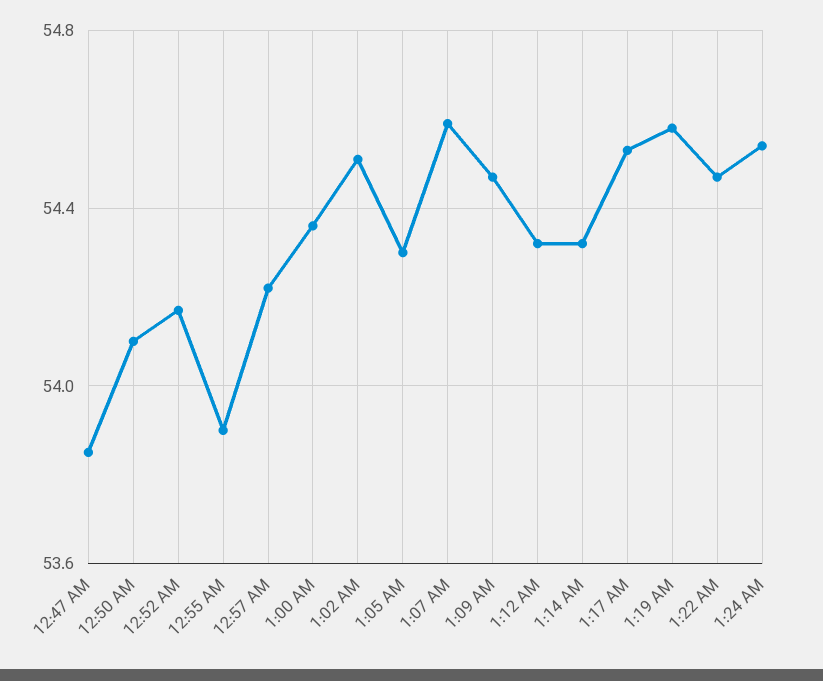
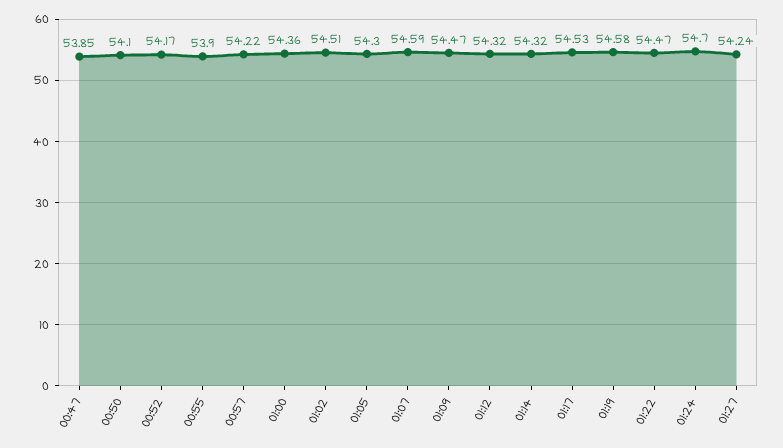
1:24 AM: 54.55 -> 54.7
01:27: none -> 54.24

